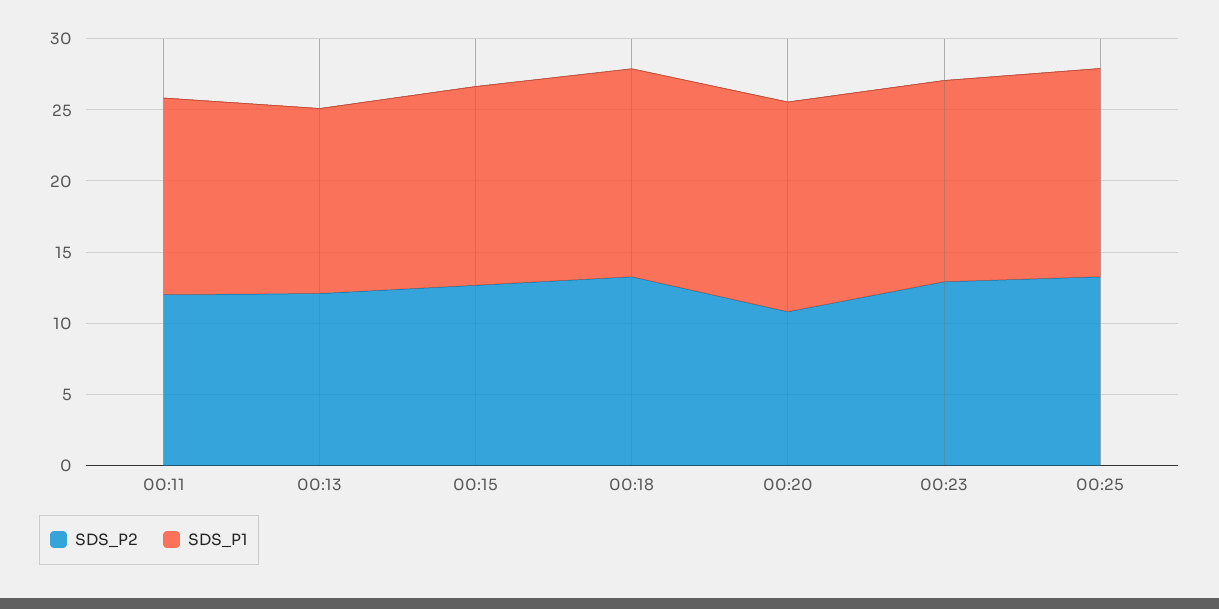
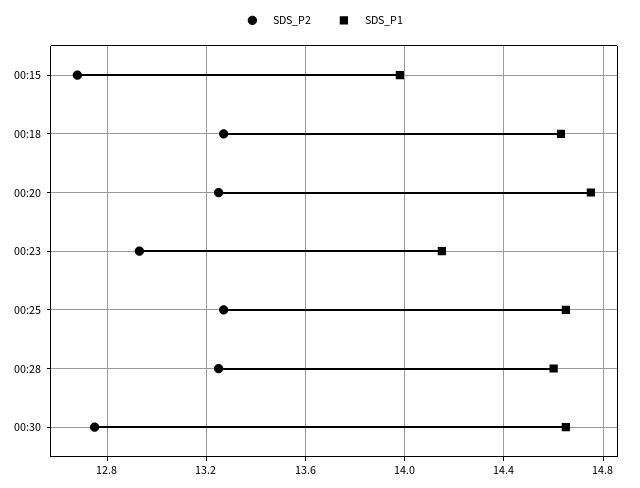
SDS_P2, 00:11: 12 -> none
SDS_P1, 00:11: 14 -> none
SDS_P2, 00:13: 12 -> none
SDS_P1, 00:13: 13 -> none
SDS_P2, 00:20: 11 -> 13.25
SDS_P2, 00:28: none -> 13.25
SDS_P1, 00:28: none -> 14.6
SDS_P2, 00:30: none -> 12.75
SDS_P1, 00:30: none -> 14.65

